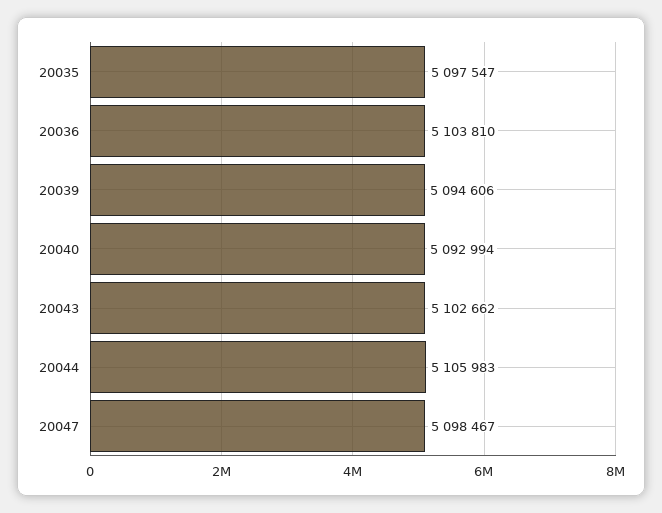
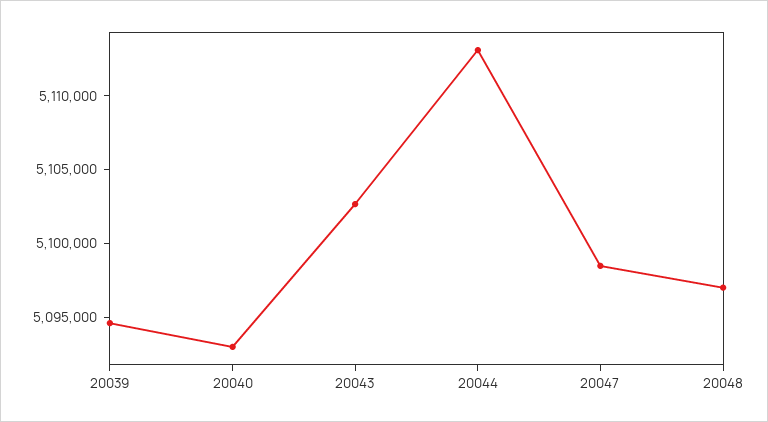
20035: 5097547 -> none
20036: 5103810 -> none
20044: 5105983 -> 5113000
20048: none -> 5097000

